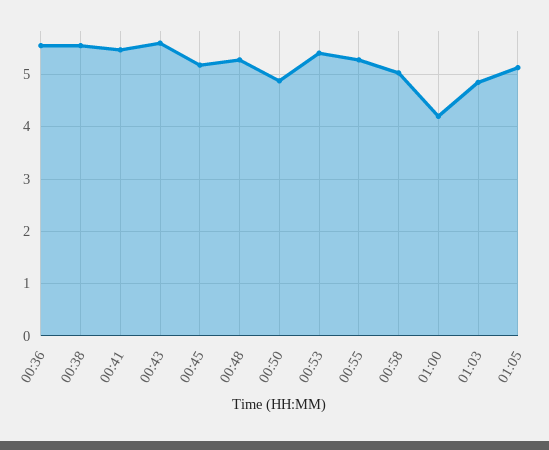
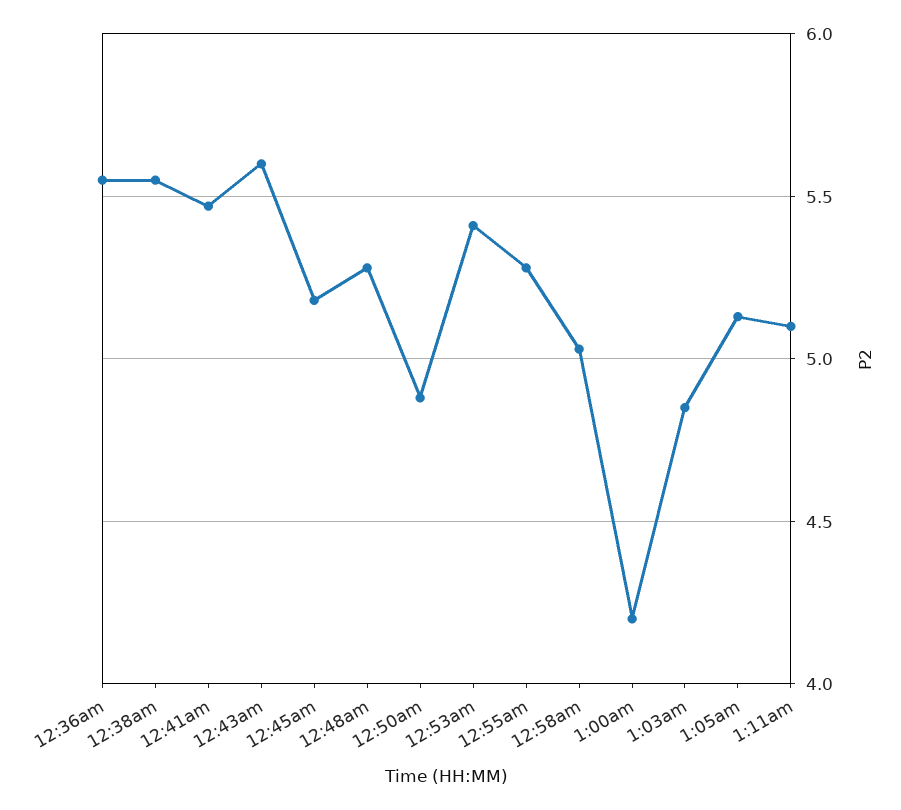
1:11am: none -> 5.1

